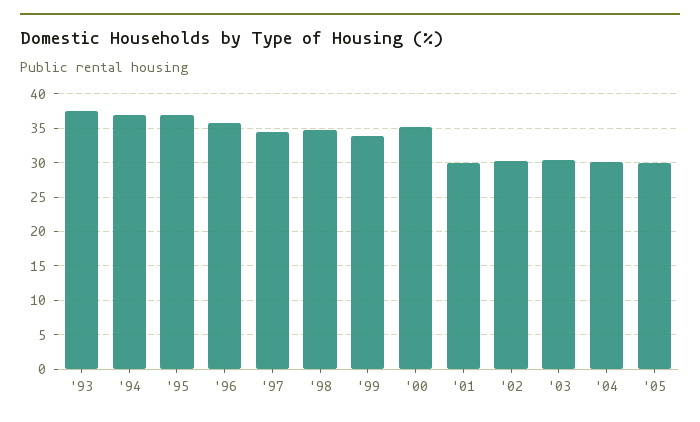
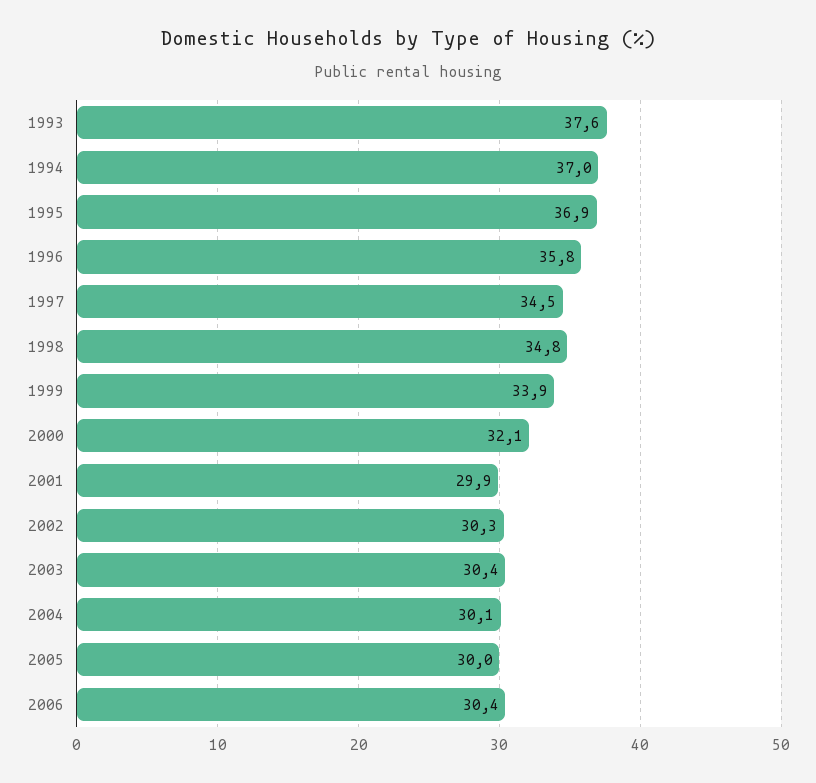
'00: 35 -> 32.1
2006: none -> 30.4

